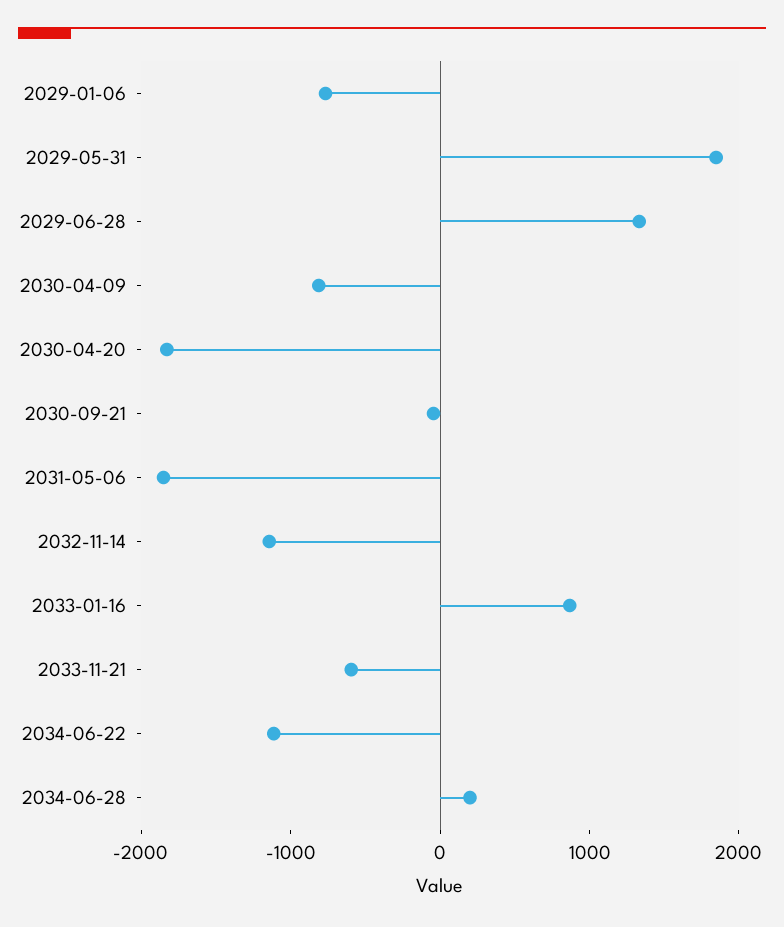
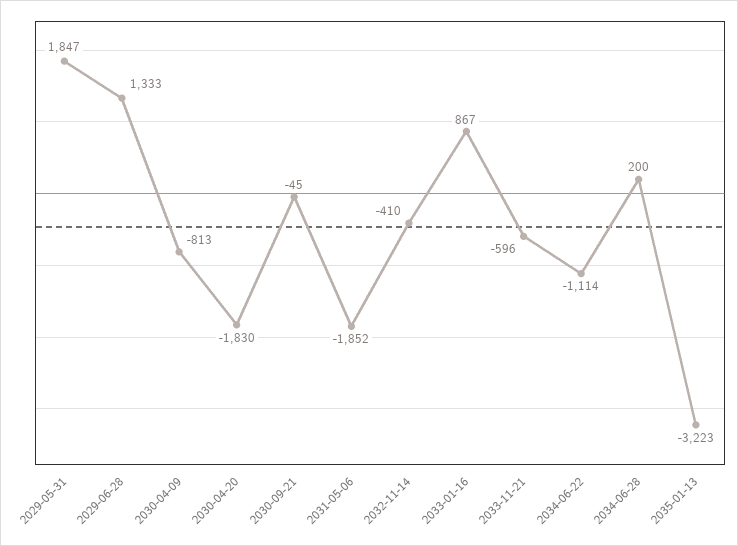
2029-01-06: -800 -> none
2032-11-14: -1200 -> -410
2035-01-13: none -> -3223

